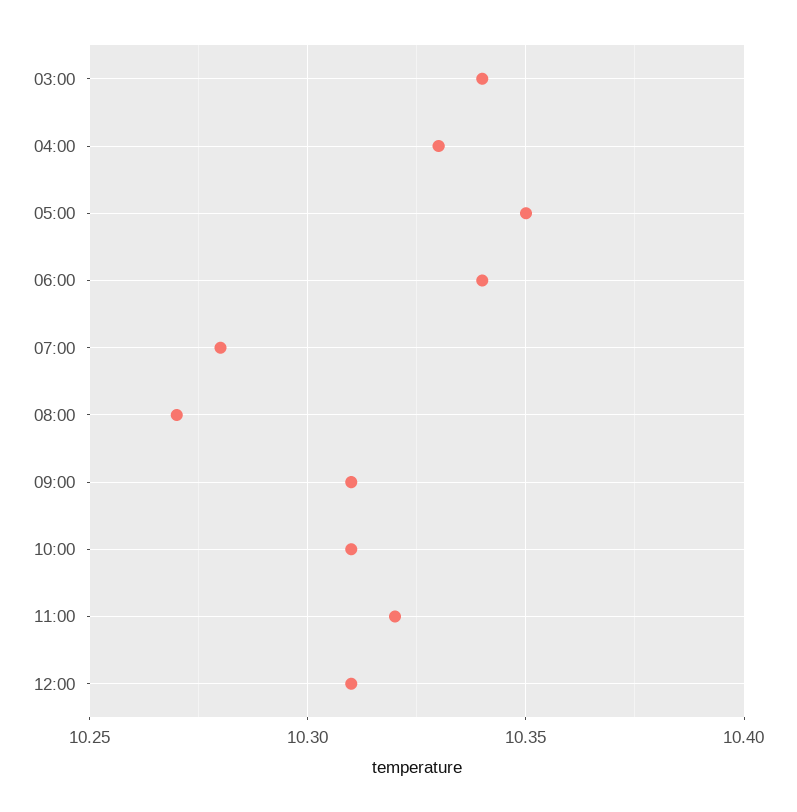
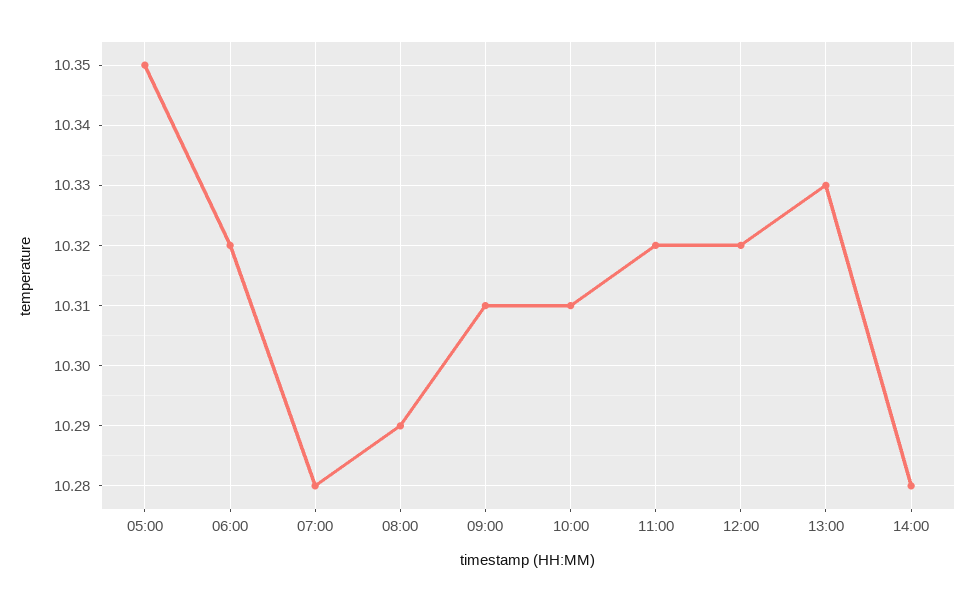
03:00: 10.34 -> none
04:00: 10.33 -> none
06:00: 10.34 -> 10.32
08:00: 10.27 -> 10.29
12:00: 10.31 -> 10.32
13:00: none -> 10.33
14:00: none -> 10.28

